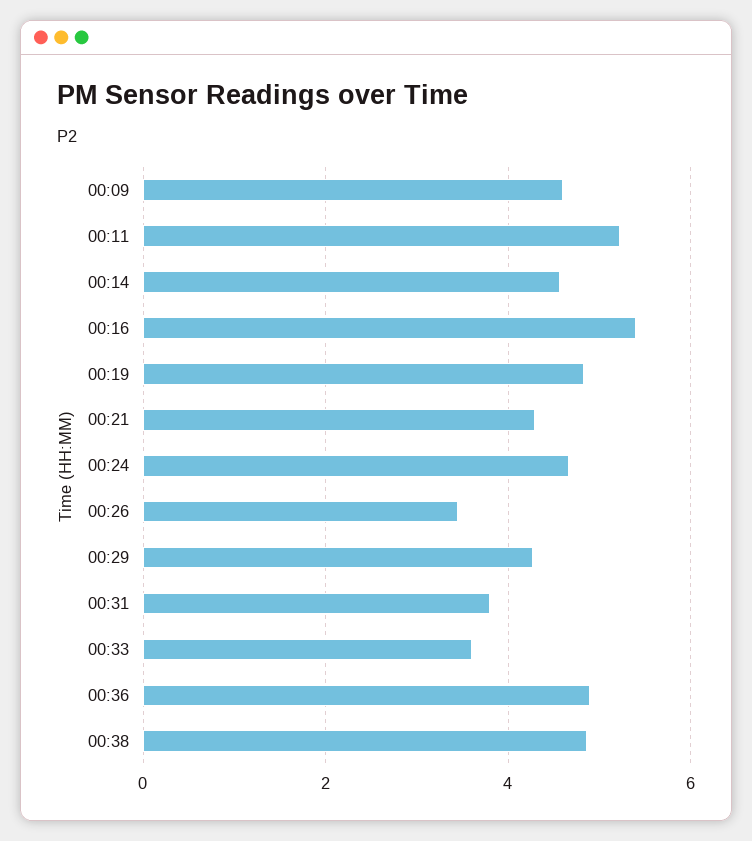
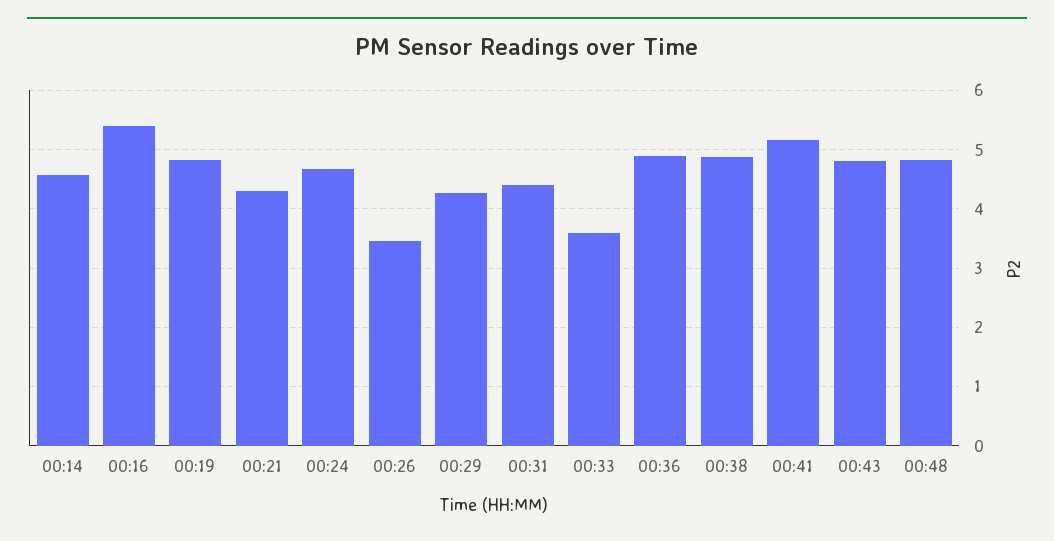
00:09: 4.6 -> none
00:11: 5.2 -> none
00:31: 3.8 -> 4.4
00:41: none -> 5.2
00:43: none -> 4.8
00:48: none -> 4.8

